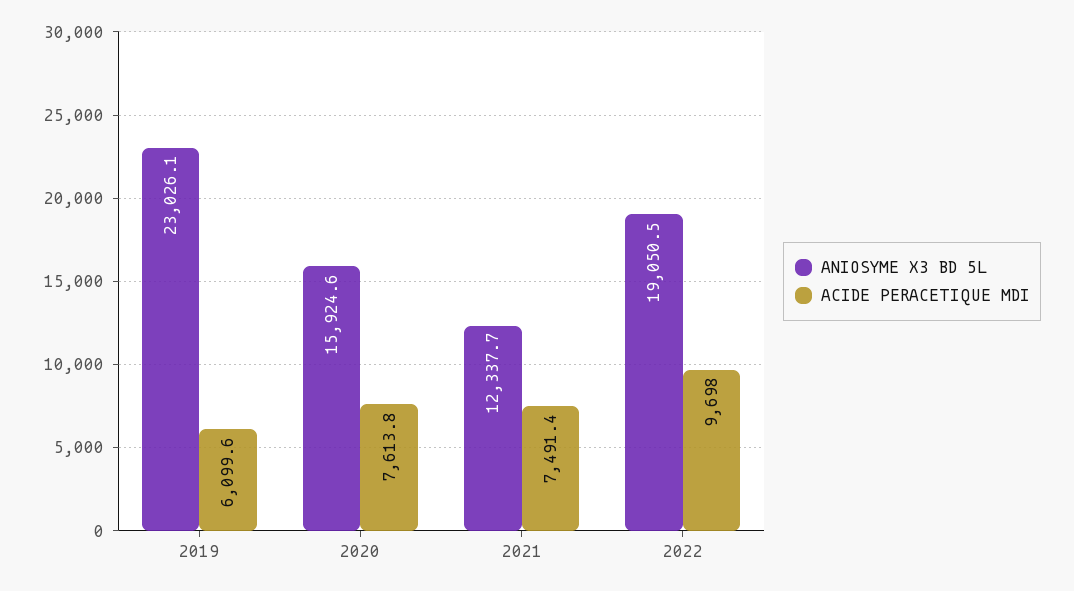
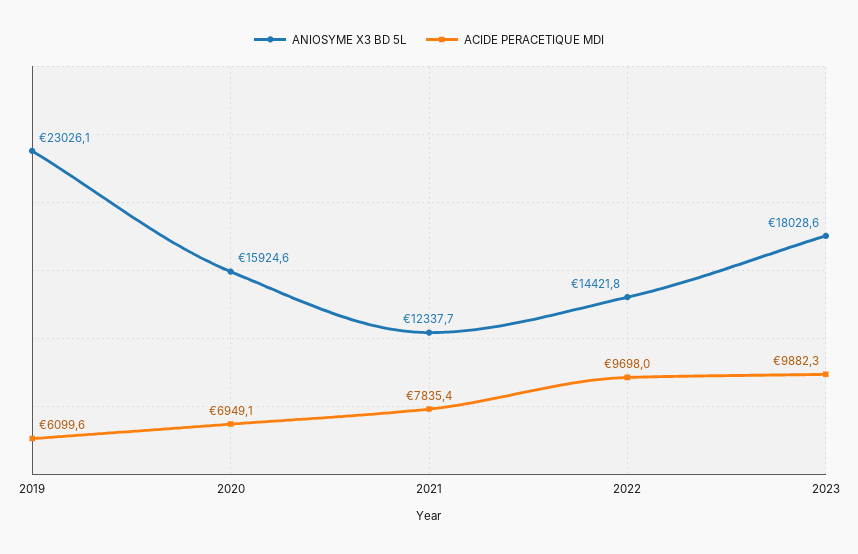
ACIDE PERACETIQUE MDI, 2020: 7613.8 -> 6949.1
ACIDE PERACETIQUE MDI, 2021: 7491.4 -> 7835.4
ANIOSYME X3 BD 5L, 2022: 19050.5 -> 14421.8
ANIOSYME X3 BD 5L, 2023: none -> 18028.6
ACIDE PERACETIQUE MDI, 2023: none -> 9882.3

